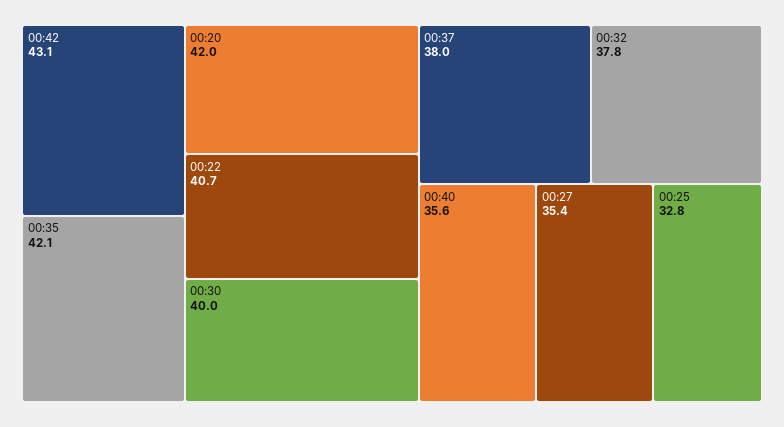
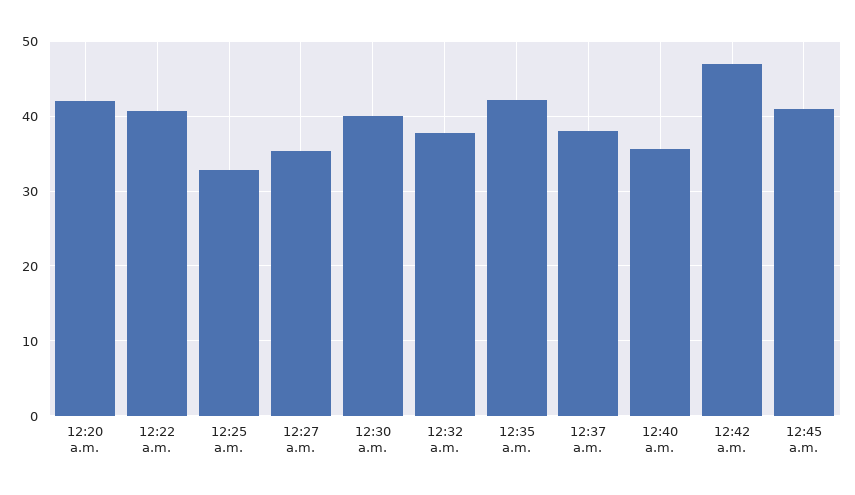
00:42: 43.1 -> 47
12:45 a.m.: none -> 41

